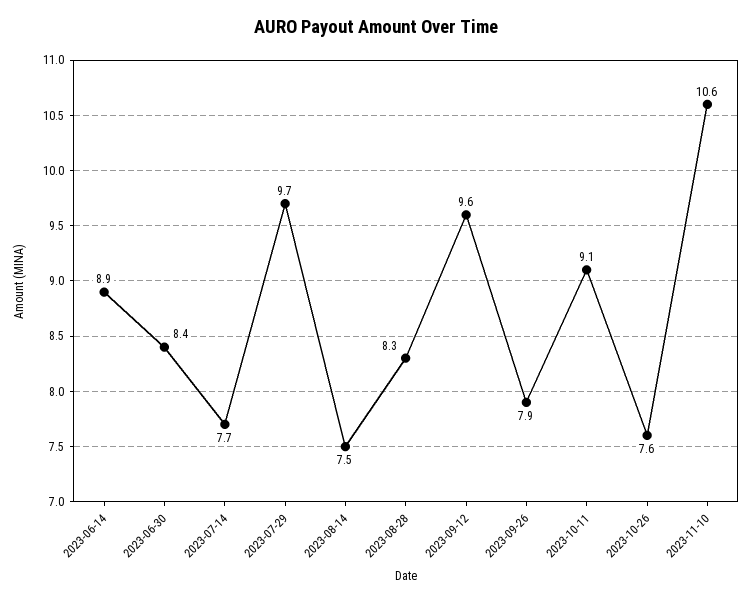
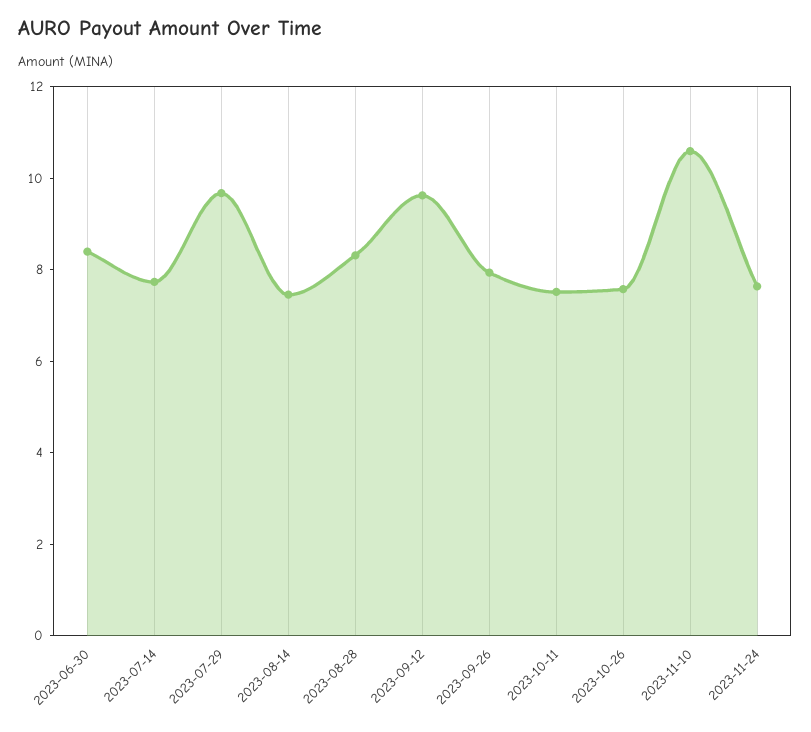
2023-06-14: 8.9 -> none
2023-10-11: 9.1 -> 7.5
2023-11-24: none -> 7.5

